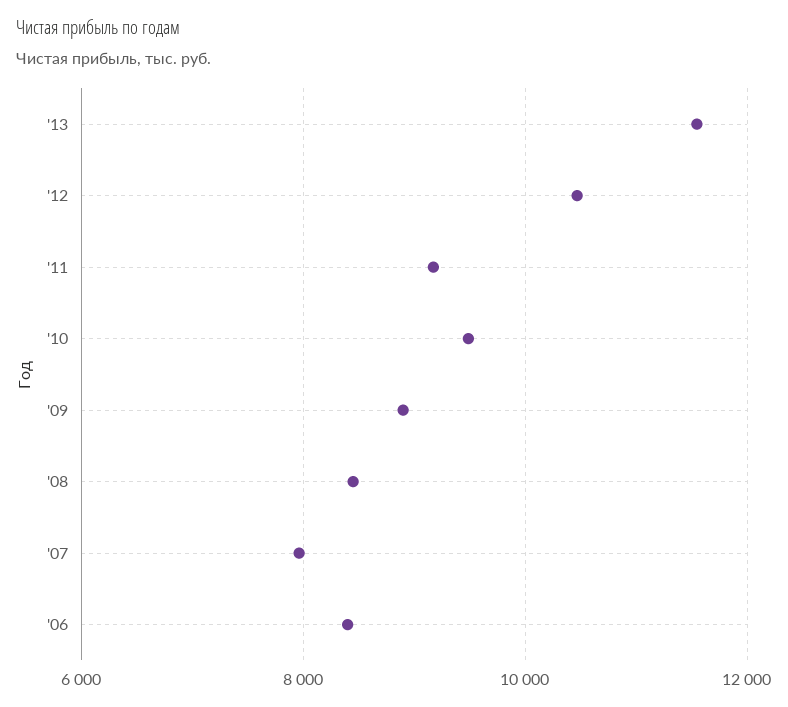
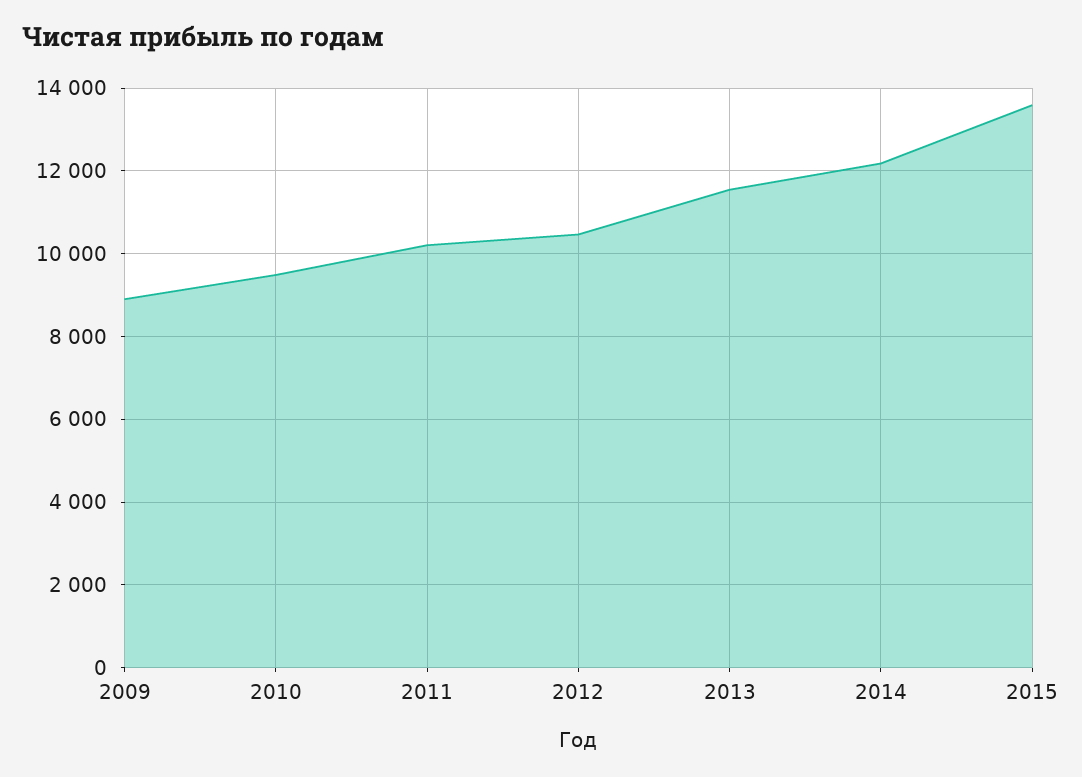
'11: 9200 -> 10200
'08: 8400 -> none
'07: 8000 -> none
'06: 8400 -> none
2014: none -> 12200
2015: none -> 13600

